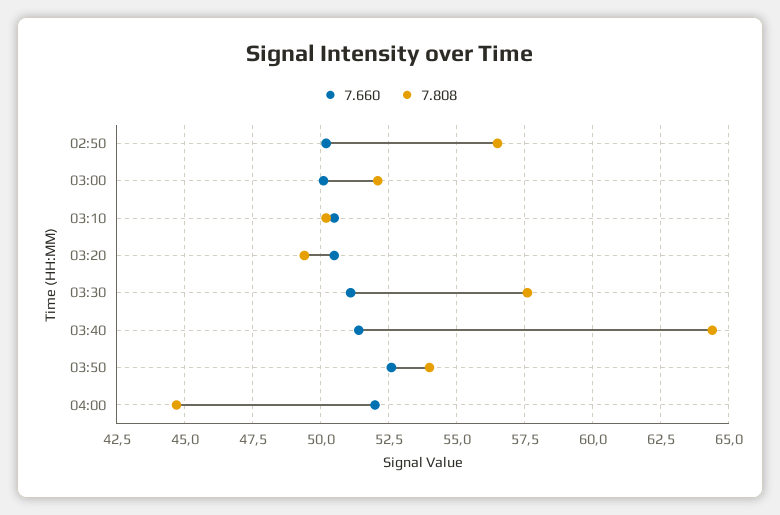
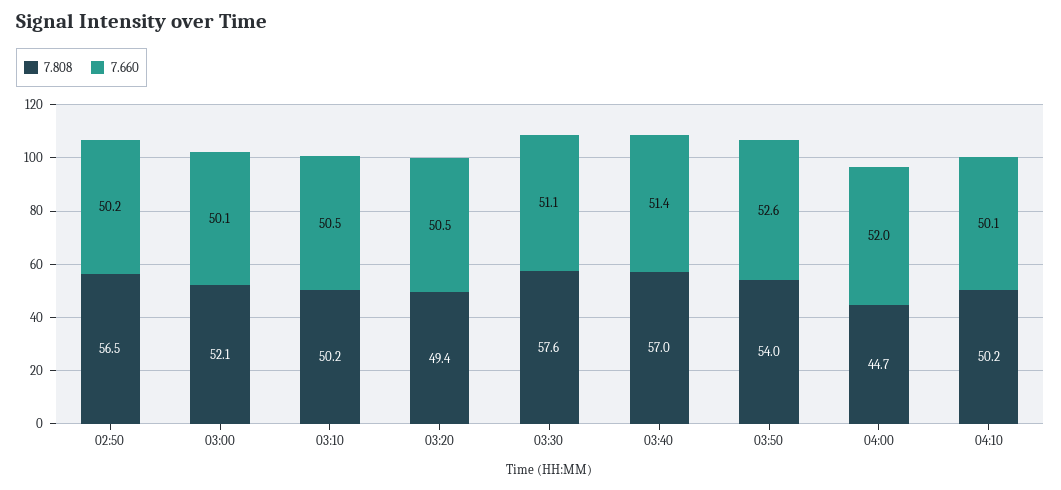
7.808, 03:40: 64.5 -> 57
7.808, 04:10: none -> 50.2
7.660, 04:10: none -> 50.1

